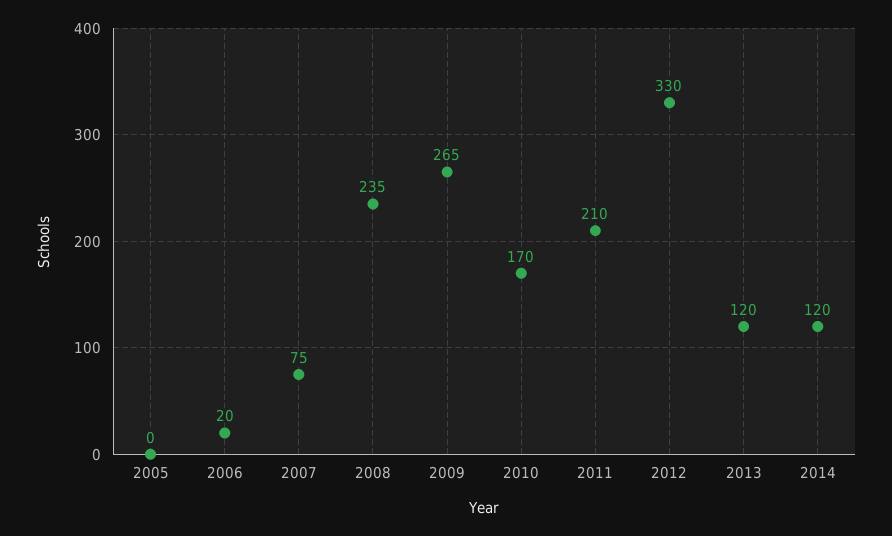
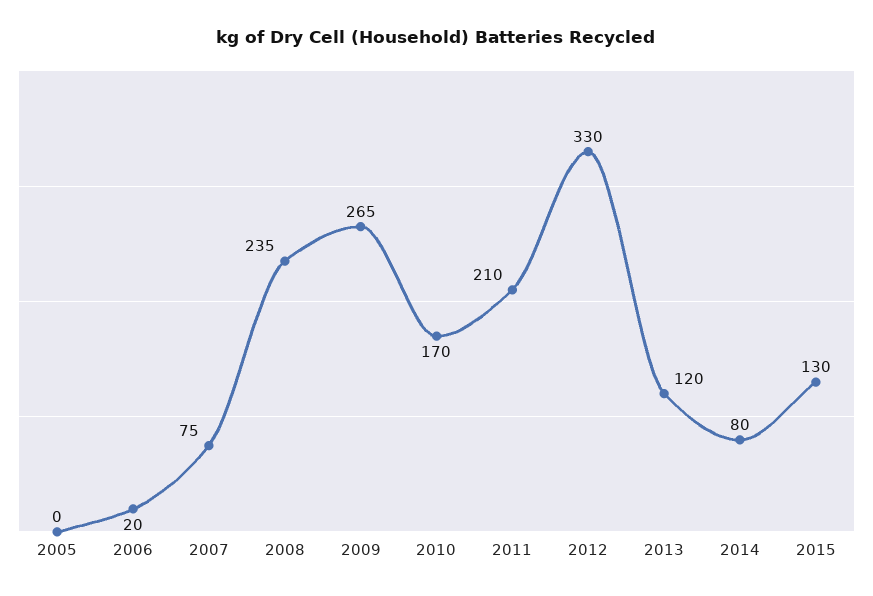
2014: 120 -> 80
2015: none -> 130

